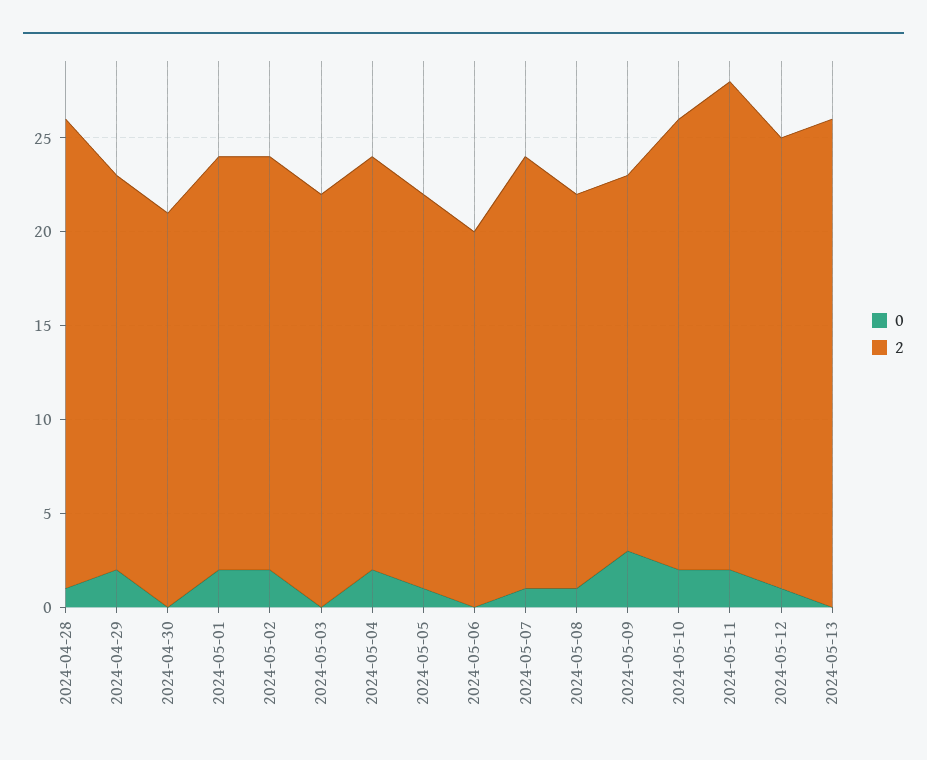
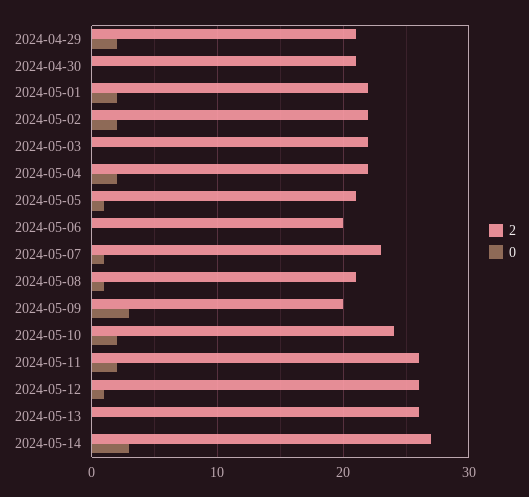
0, 2024-04-28: 1 -> none
2, 2024-04-28: 25 -> none
2, 2024-05-12: 24 -> 26
2, 2024-05-14: none -> 27
0, 2024-05-14: none -> 3

